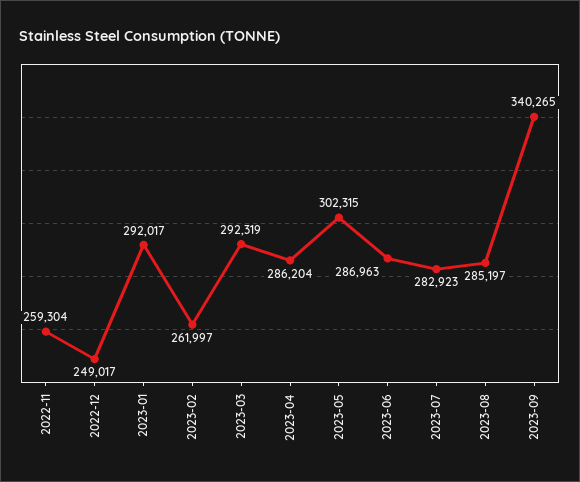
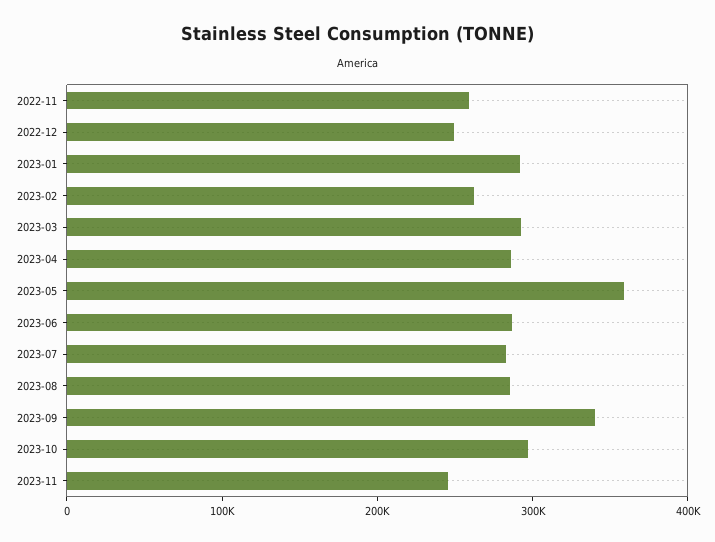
2023-05: 302315 -> 360000
2023-10: none -> 300000
2023-11: none -> 240000

